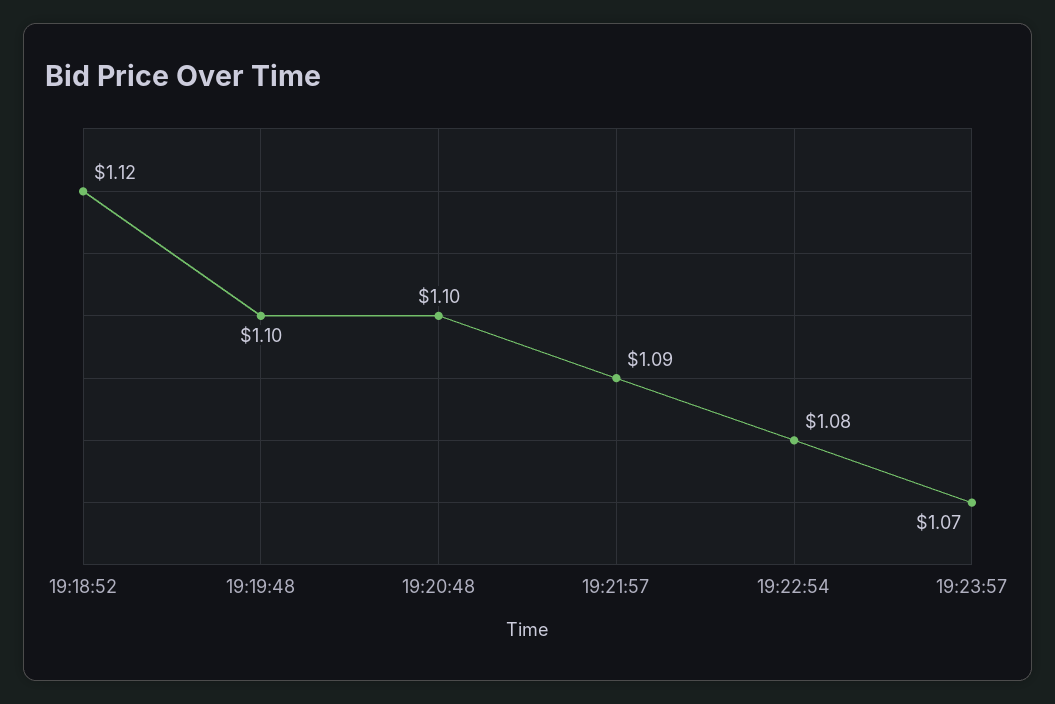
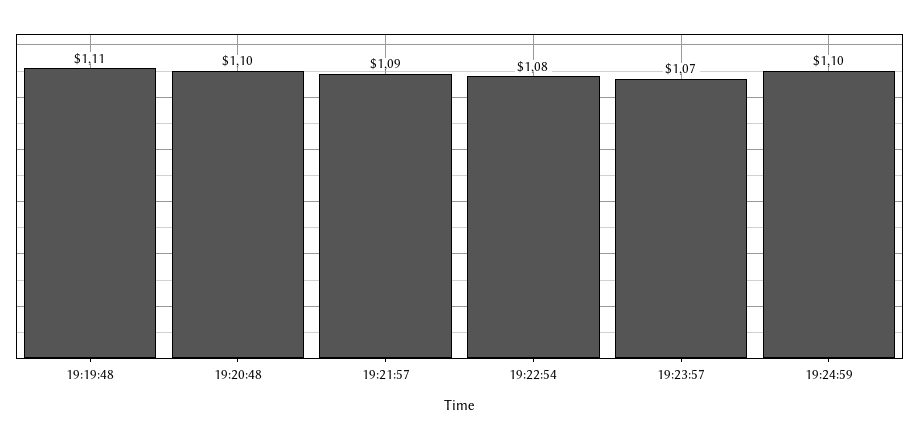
19:18:52: 1.12 -> none
19:19:48: 1.1 -> 1.11
19:24:59: none -> 1.1

